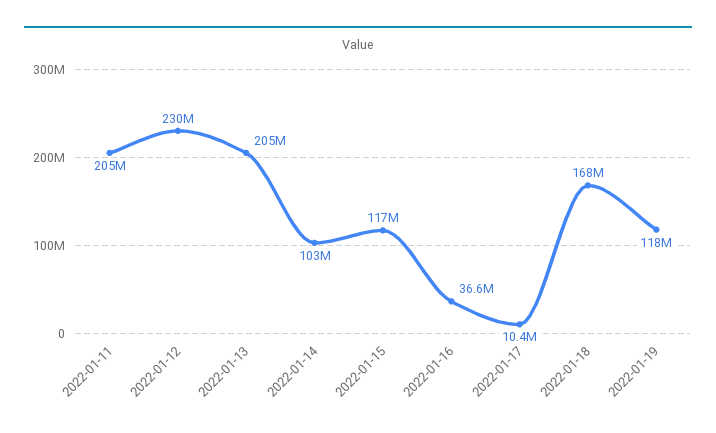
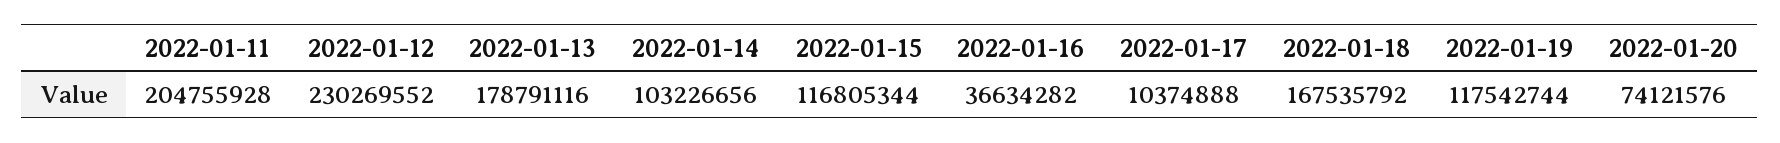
2022-01-13: 205000000 -> 178791116
2022-01-20: none -> 74121576

